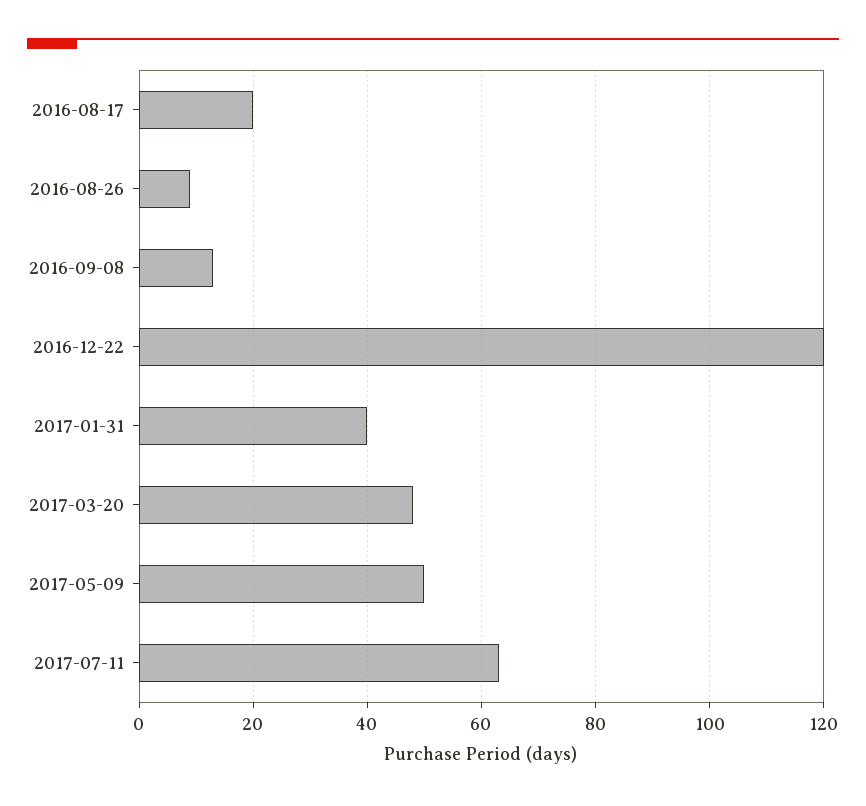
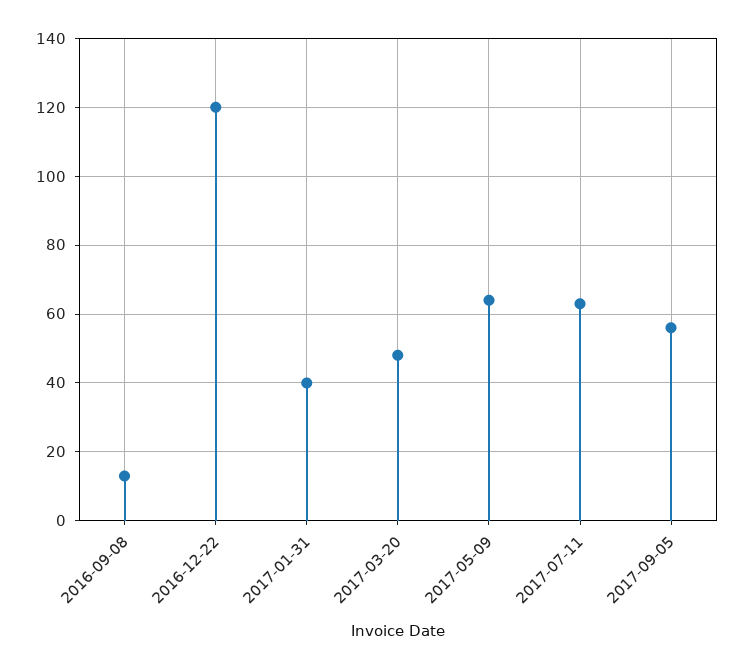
2016-08-17: 20 -> none
2016-08-26: 10 -> none
2017-05-09: 50 -> 65
2017-09-05: none -> 55

